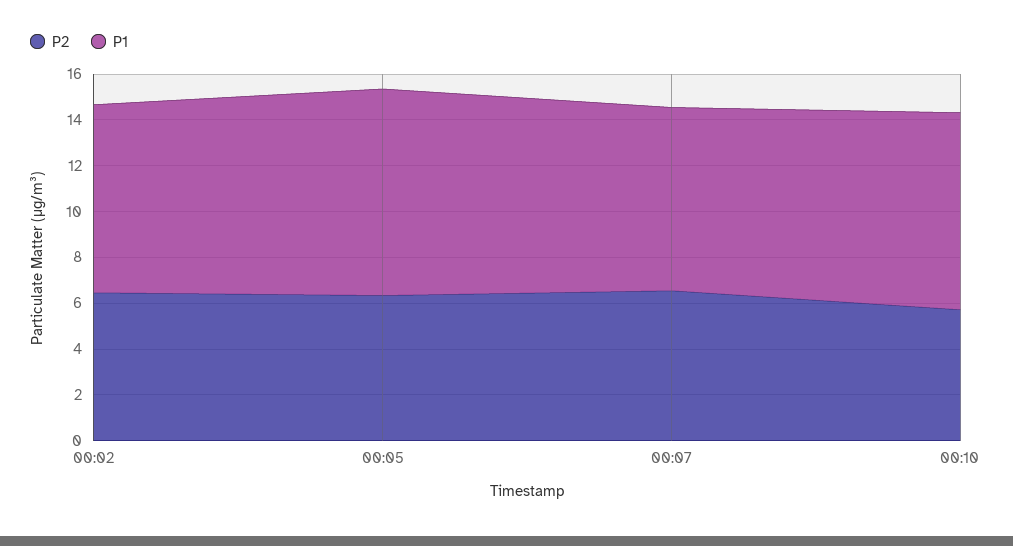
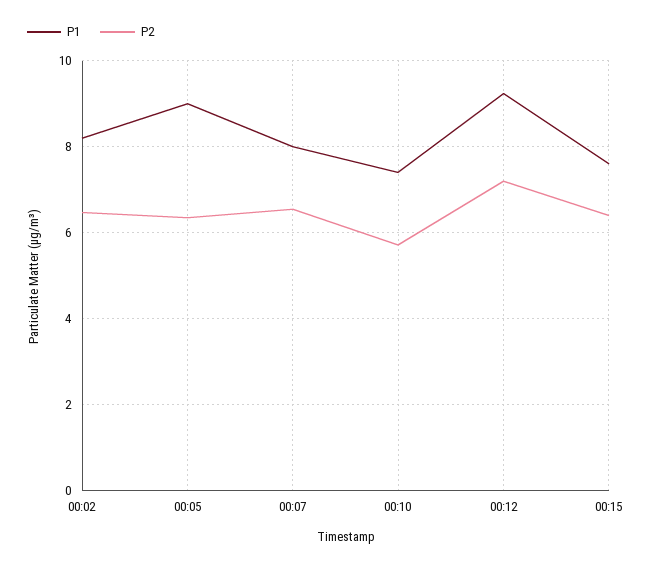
P1, 00:10: 8.5 -> 7.4
P1, 00:12: none -> 9.2
P2, 00:12: none -> 7.2
P1, 00:15: none -> 7.6
P2, 00:15: none -> 6.4

